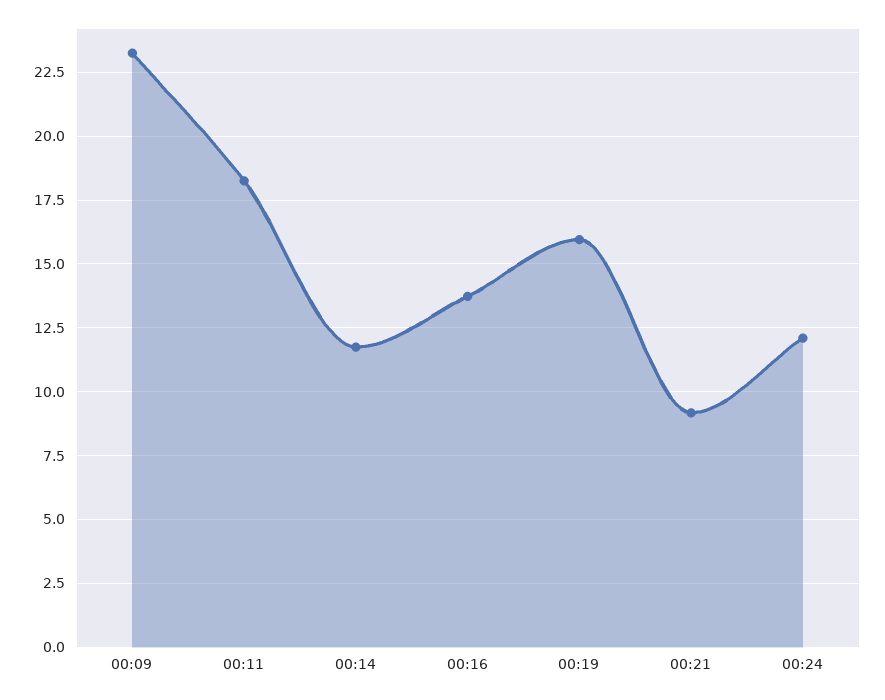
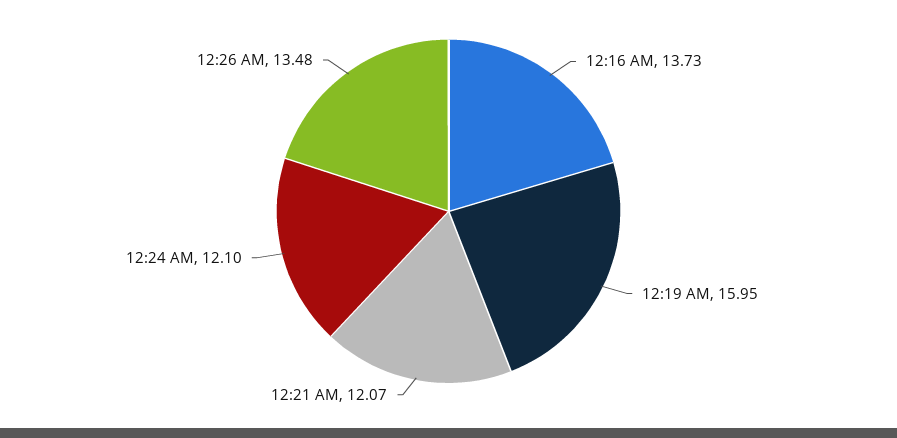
00:09: 23.25 -> none
00:11: 18.25 -> none
00:14: 11.75 -> none
00:21: 9.25 -> 12.07
12:26 AM: none -> 13.48

